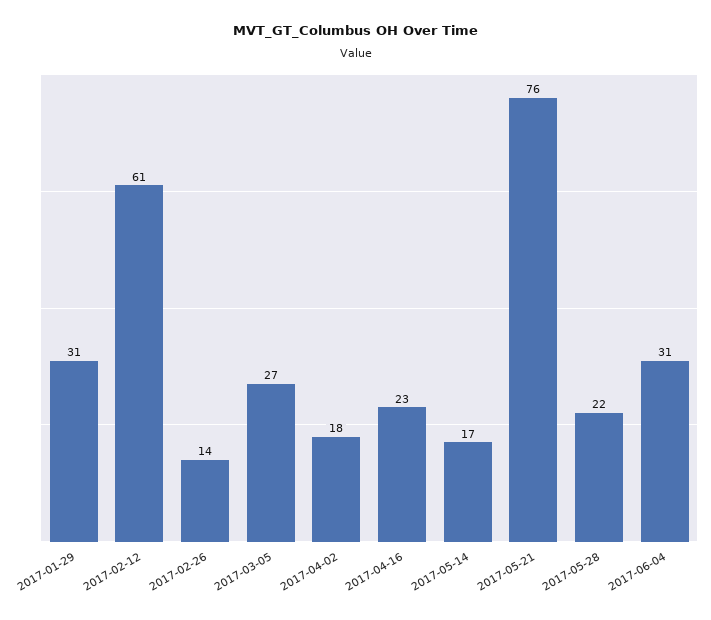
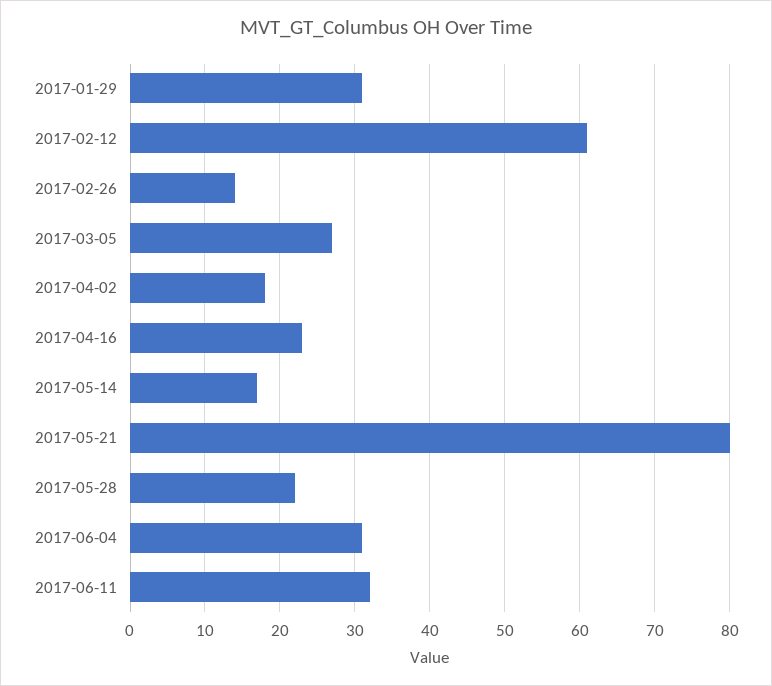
2017-05-21: 76 -> 80
2017-06-11: none -> 32

